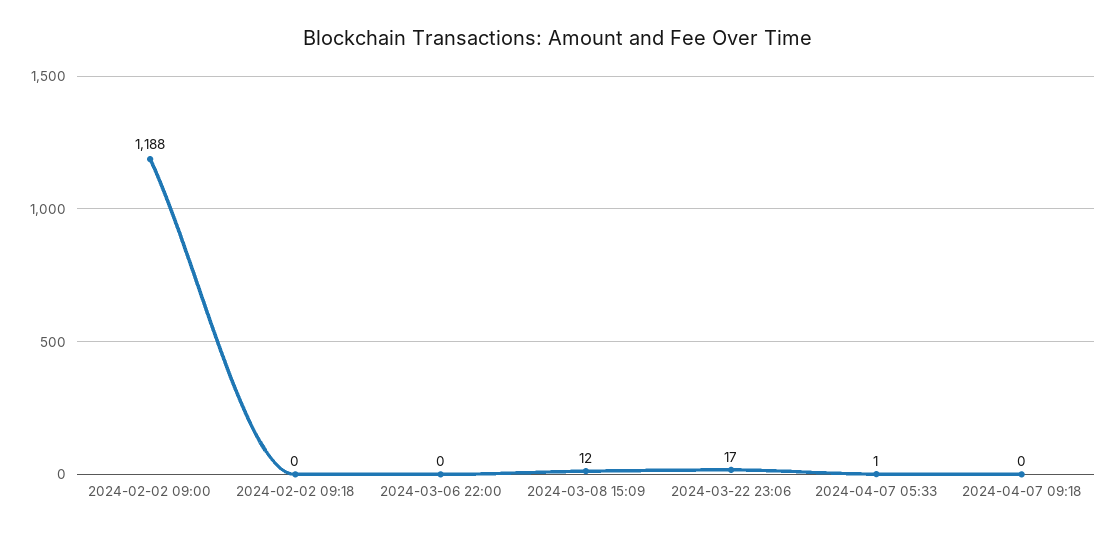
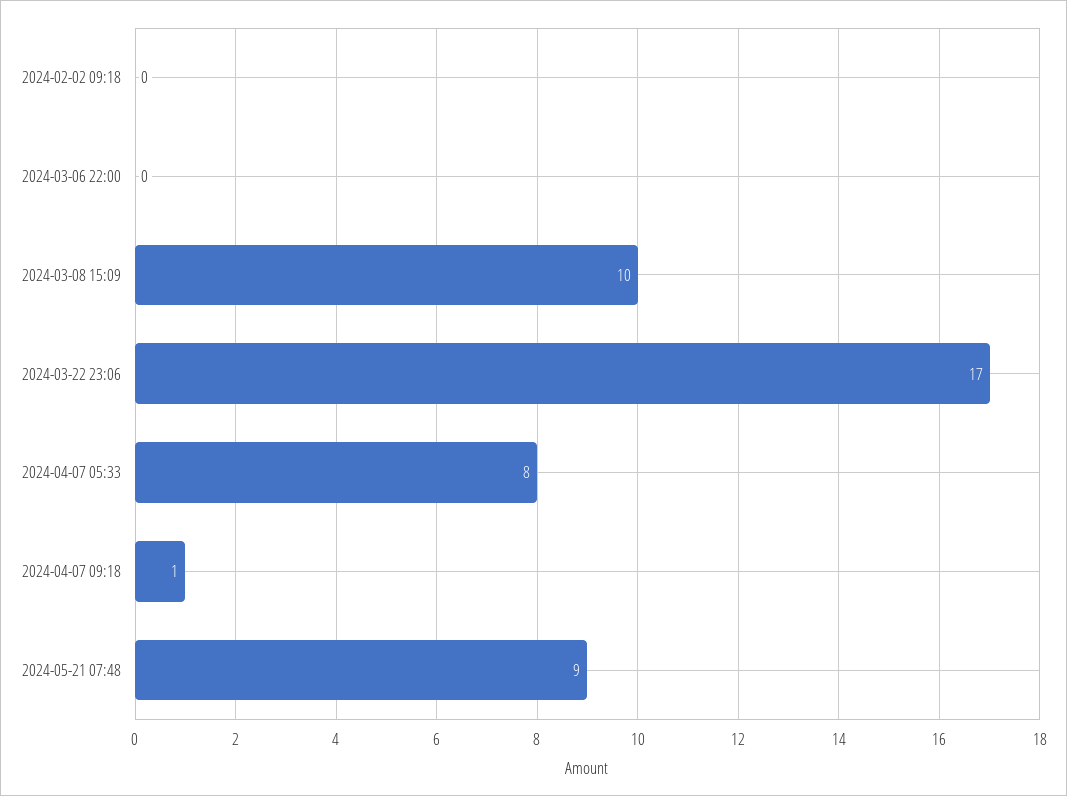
2024-02-02 09:00: 1188 -> none
2024-03-08 15:09: 12 -> 10
2024-04-07 05:33: 1 -> 8
2024-04-07 09:18: 0 -> 1
2024-05-21 07:48: none -> 9

